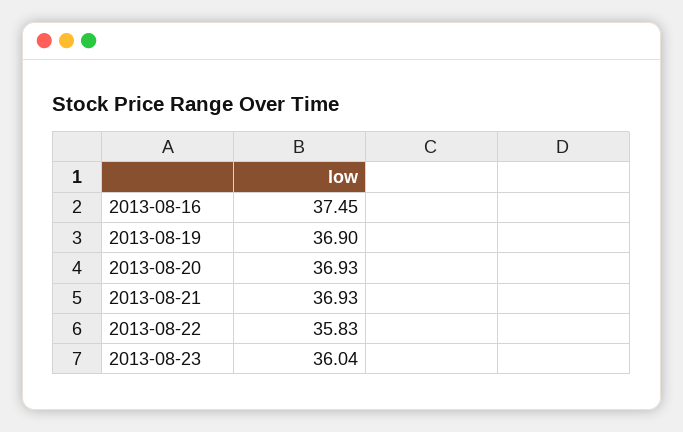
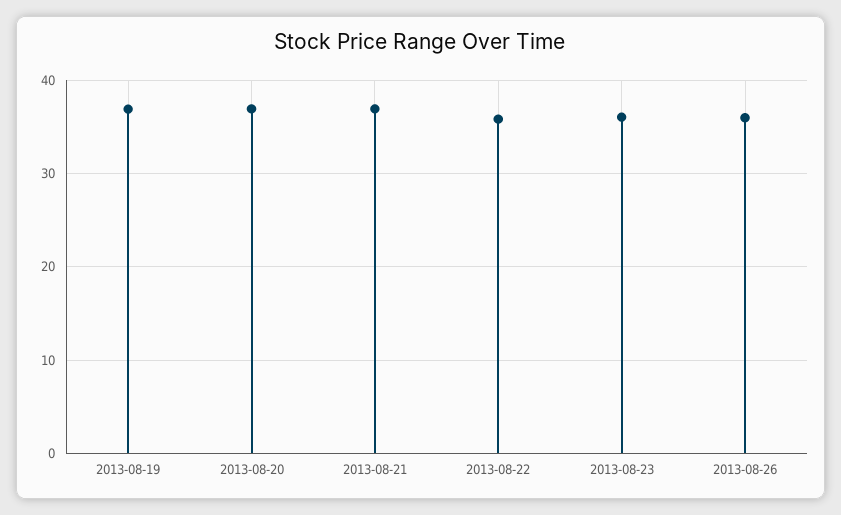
2013-08-16: 37.45 -> none
2013-08-26: none -> 36

